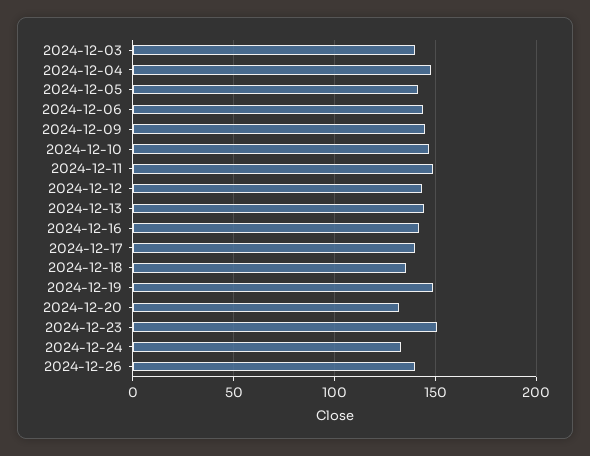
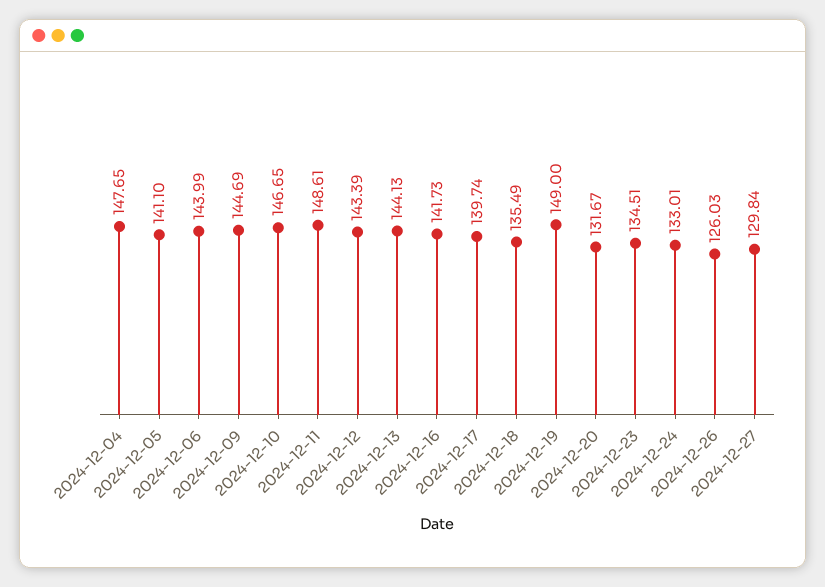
2024-12-03: 140 -> none
2024-12-23: 150 -> 134.51
2024-12-26: 140 -> 126.03
2024-12-27: none -> 129.84

